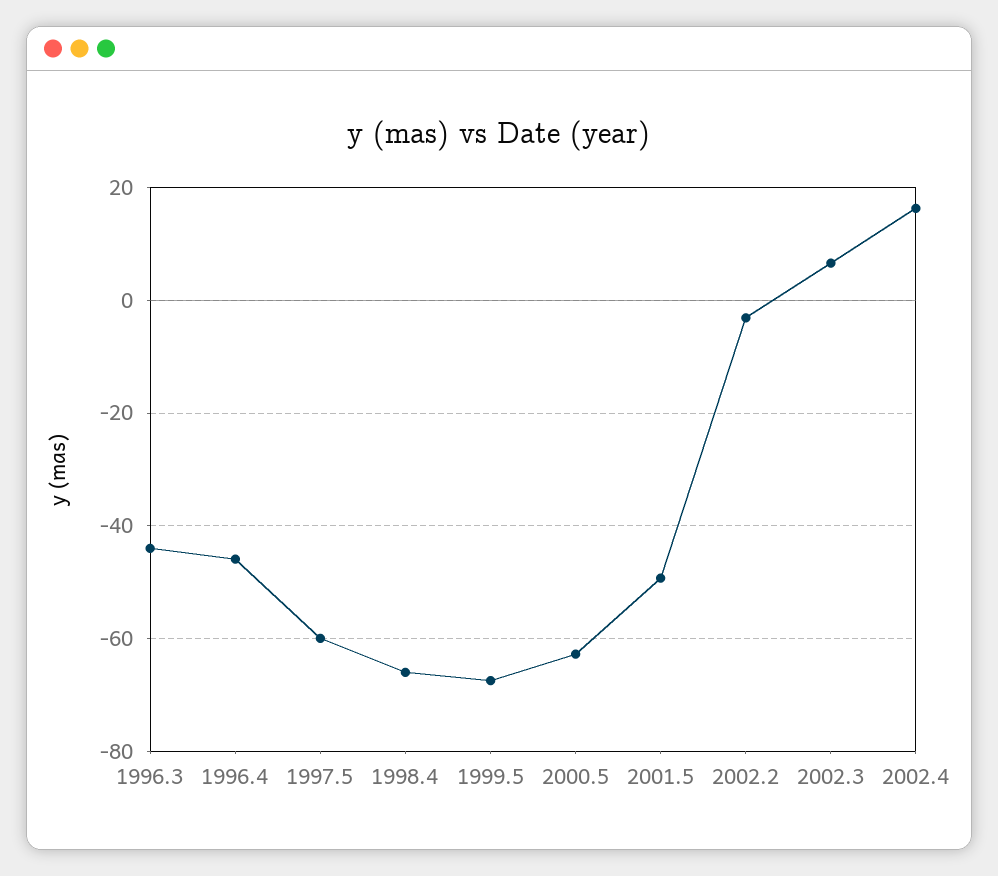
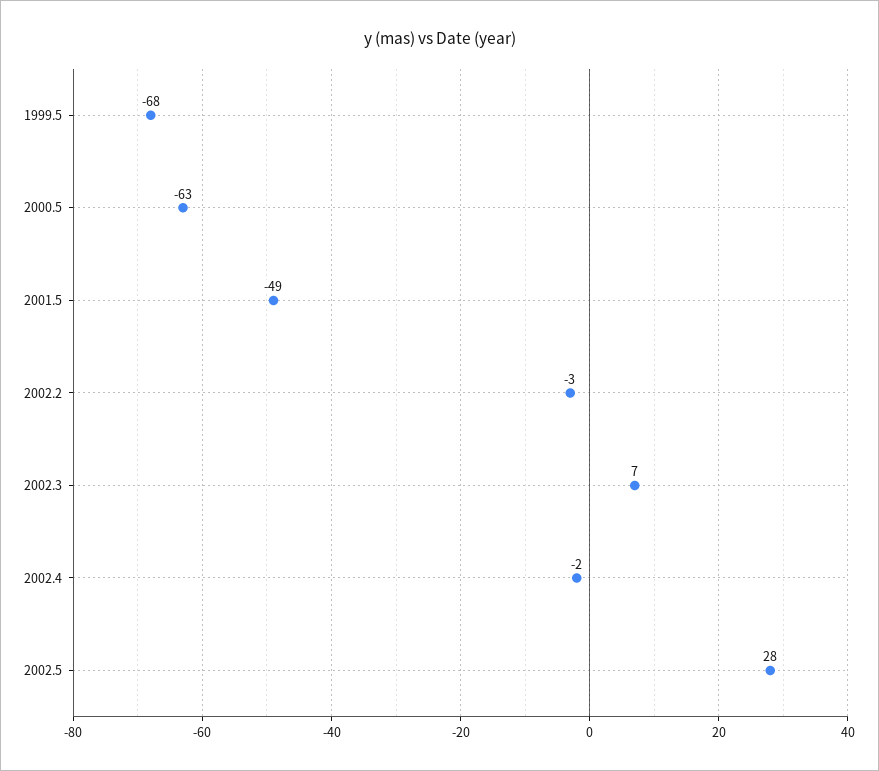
1996.3: -44 -> none
1996.4: -46 -> none
1997.5: -60 -> none
1998.4: -66 -> none
2002.4: 16 -> -2
2002.5: none -> 28

